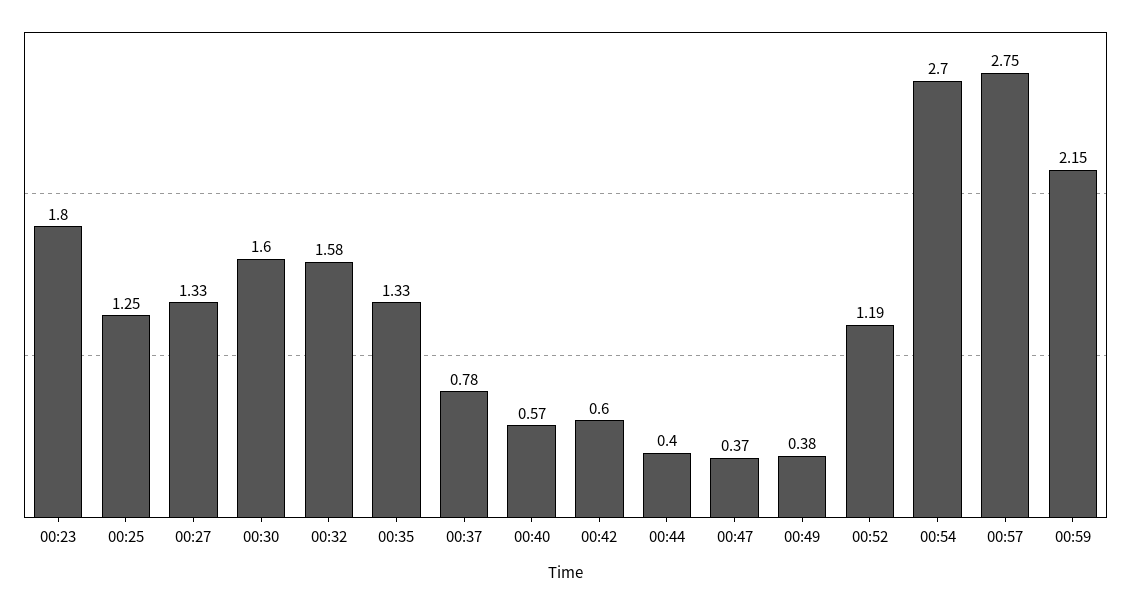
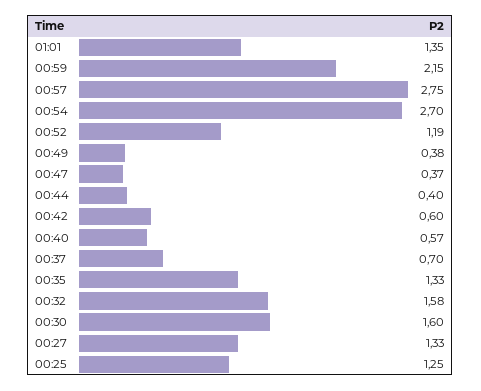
00:23: 1.8 -> none
00:37: 0.78 -> 0.7
01:01: none -> 1.35

